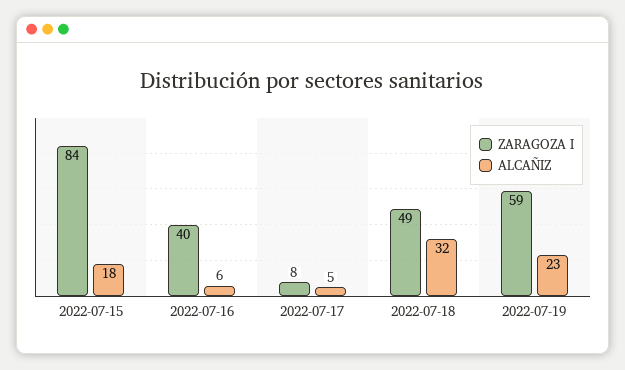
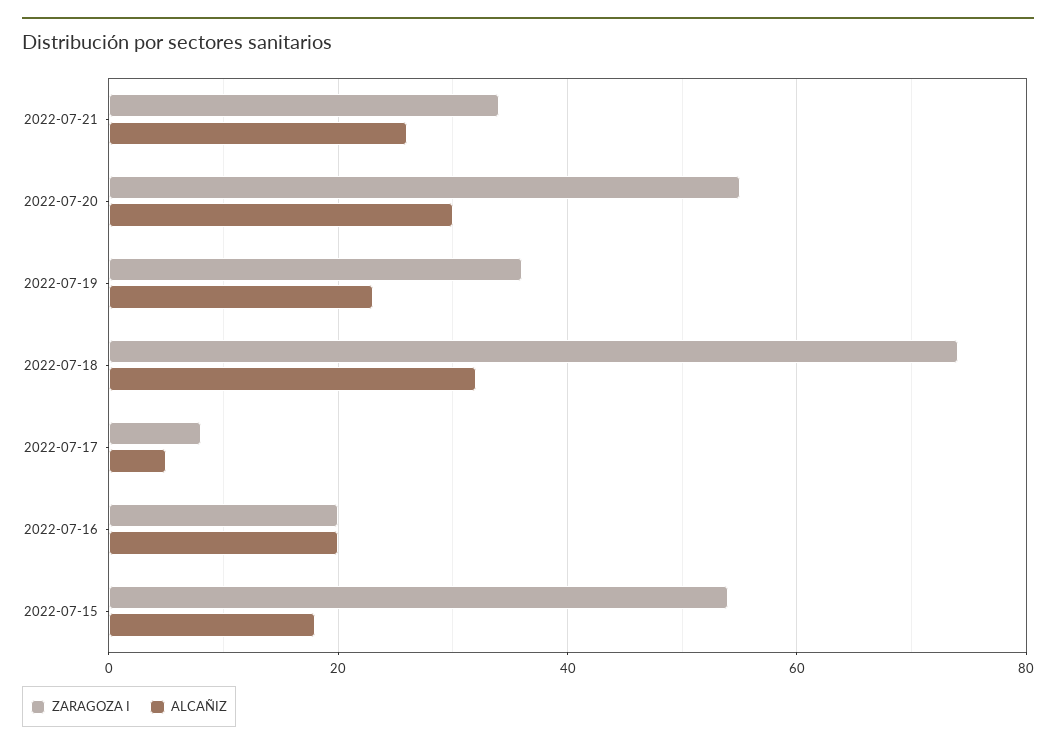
ZARAGOZA I, 2022-07-15: 84 -> 55
ZARAGOZA I, 2022-07-16: 40 -> 20
ALCAÑIZ, 2022-07-16: 6 -> 20
ZARAGOZA I, 2022-07-18: 49 -> 75
ZARAGOZA I, 2022-07-19: 59 -> 35
ZARAGOZA I, 2022-07-21: none -> 35
ALCAÑIZ, 2022-07-21: none -> 25
ZARAGOZA I, 2022-07-20: none -> 55
ALCAÑIZ, 2022-07-20: none -> 30

